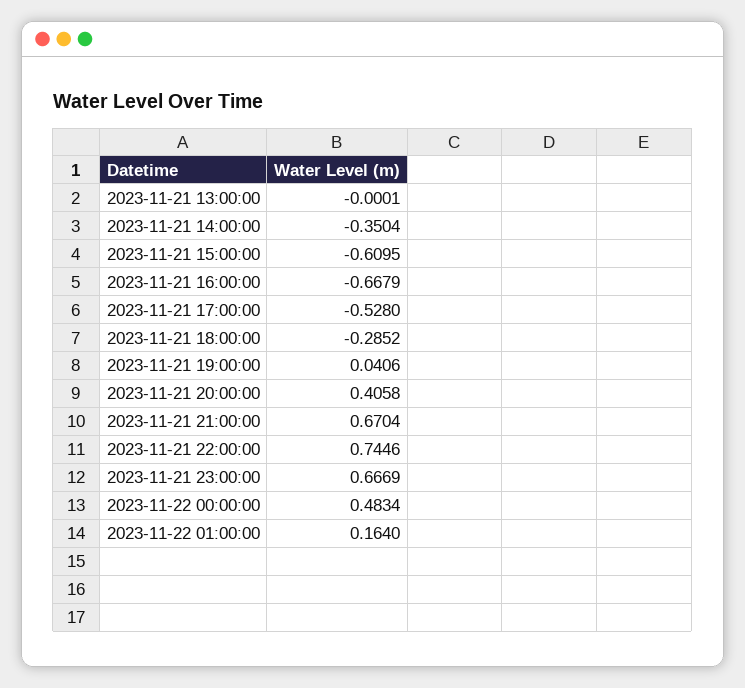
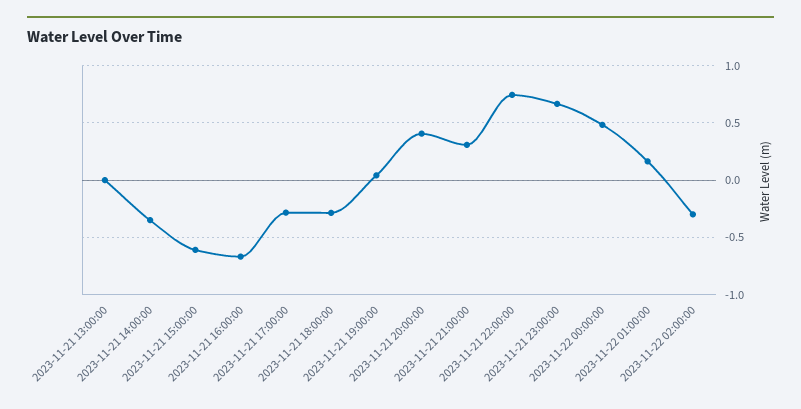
2023-11-21 17:00:00: -0.528 -> -0.3
2023-11-21 21:00:00: 0.6704 -> 0.3
2023-11-22 02:00:00: none -> -0.3

